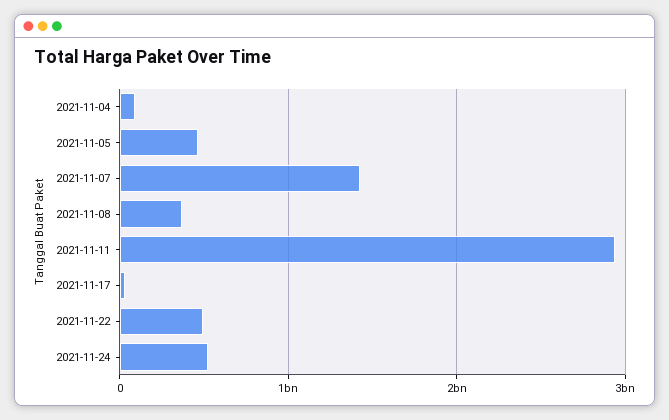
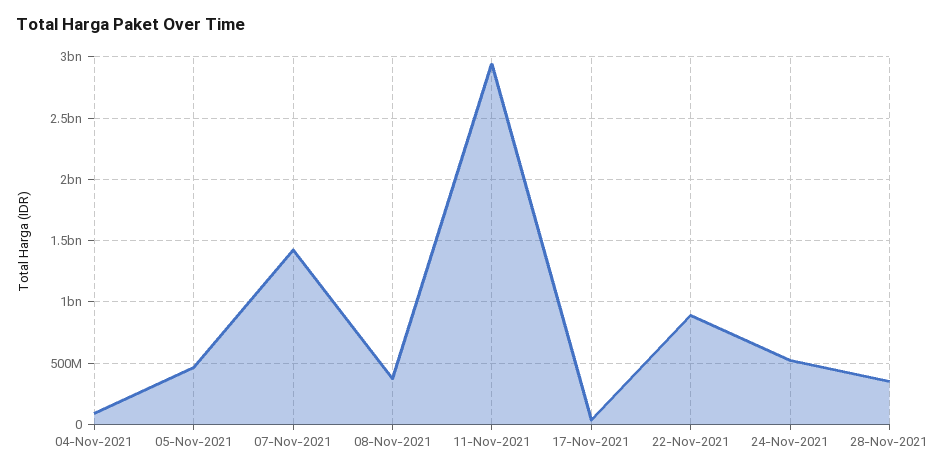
2021-11-22: 500000000 -> 900000000
28-Nov-2021: none -> 350000000

